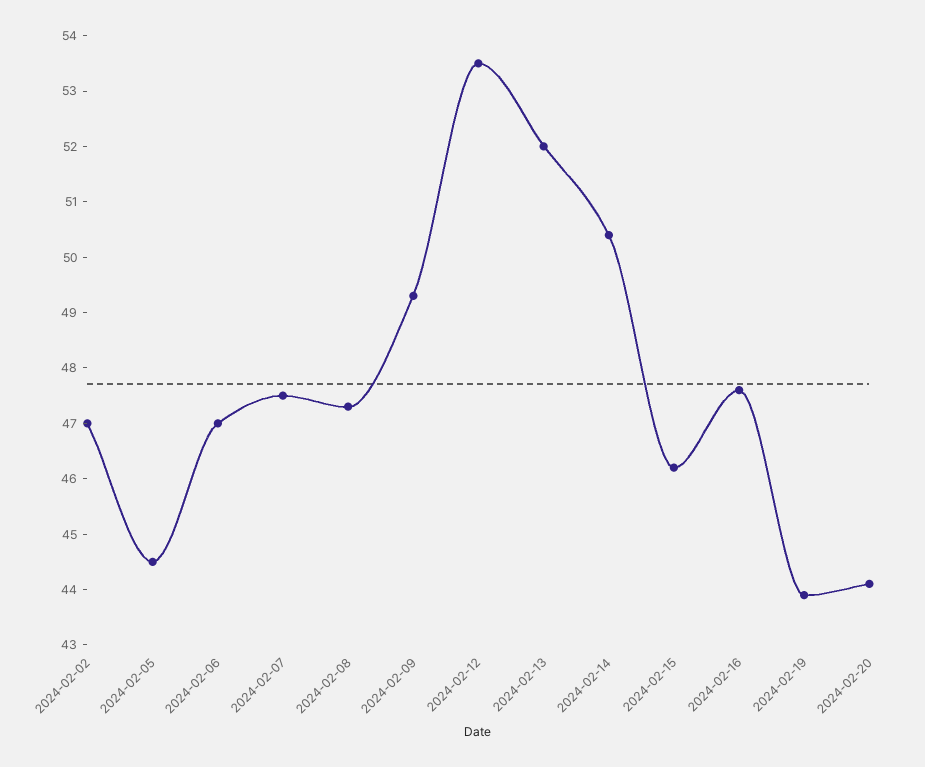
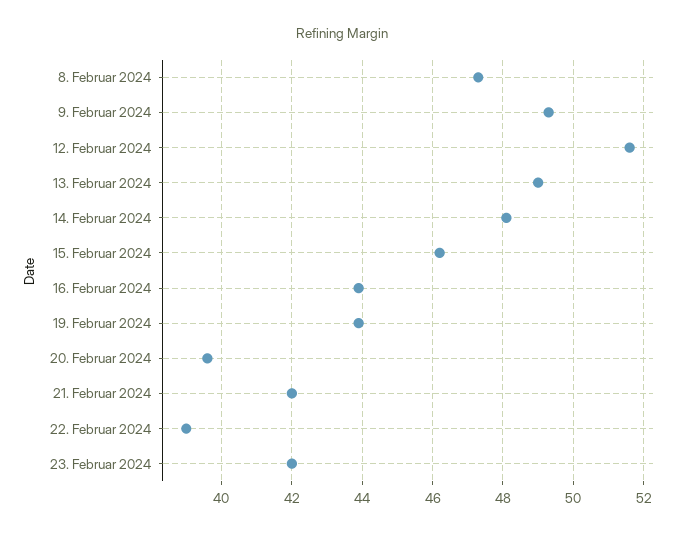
2024-02-02: 47 -> none
2024-02-05: 44.5 -> none
2024-02-06: 47 -> none
2024-02-07: 47.5 -> none
2024-02-12: 53.5 -> 51.5
2024-02-13: 52 -> 49
2024-02-14: 50.5 -> 48
2024-02-16: 47.5 -> 44
2024-02-20: 44 -> 39.5
21. Februar 2024: none -> 42
22. Februar 2024: none -> 39
23. Februar 2024: none -> 42

